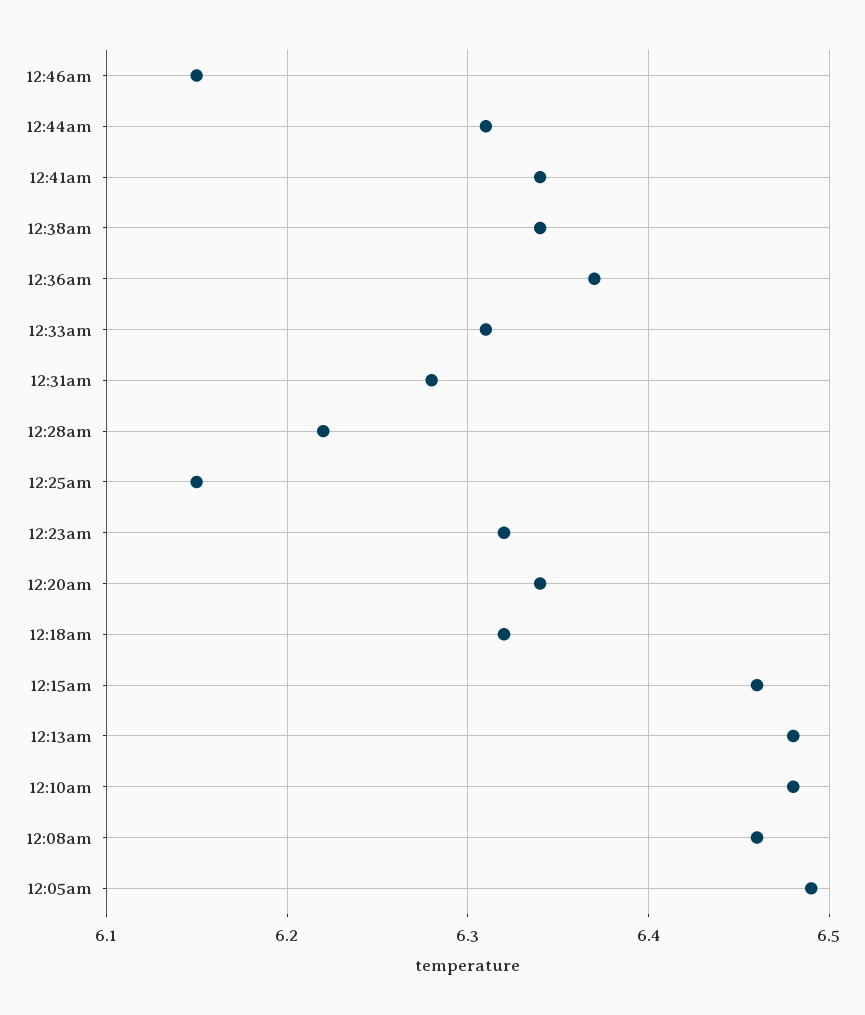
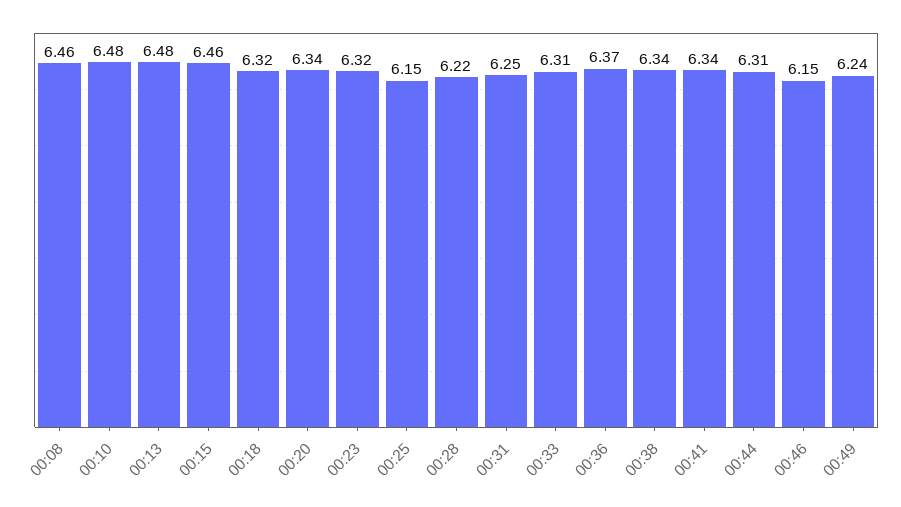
12:31am: 6.28 -> 6.25
12:05am: 6.49 -> none
00:49: none -> 6.24

